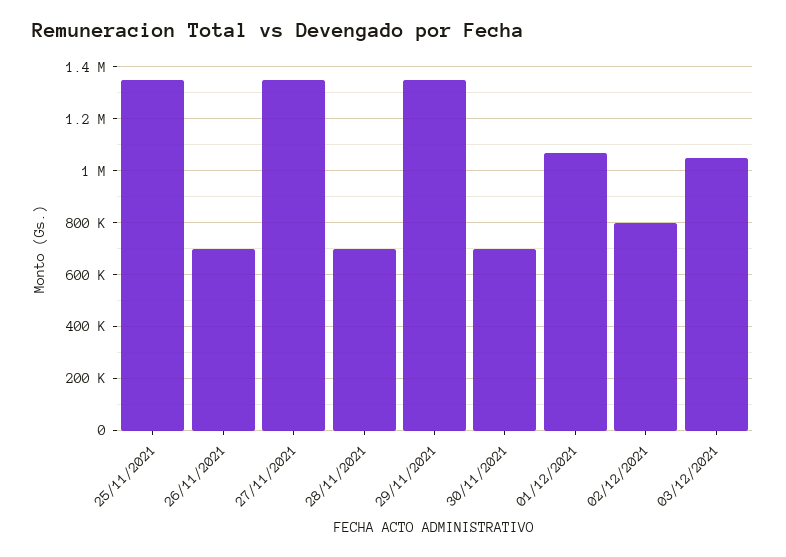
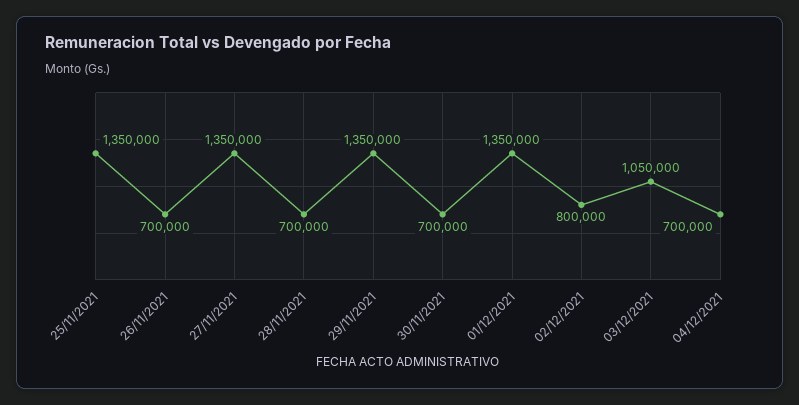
01/12/2021: 1075000 -> 1350000
04/12/2021: none -> 700000

